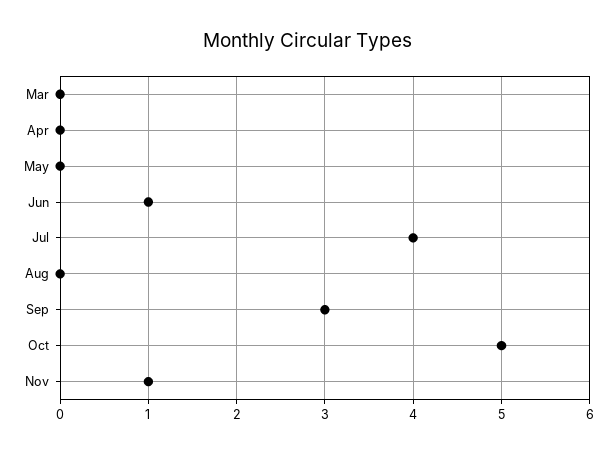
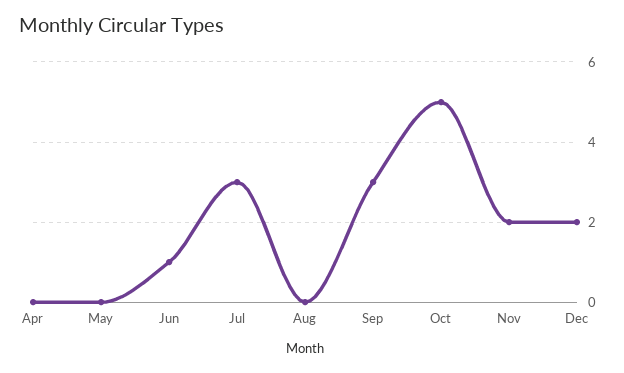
Mar: 0 -> none
Jul: 4 -> 3
Nov: 1 -> 2
Dec: none -> 2

